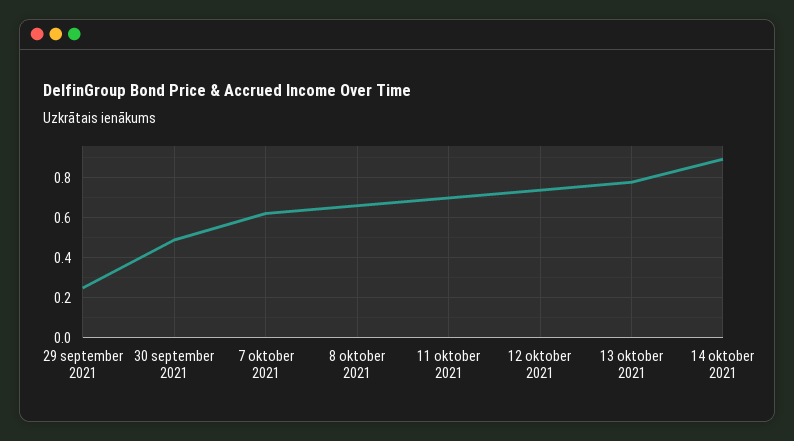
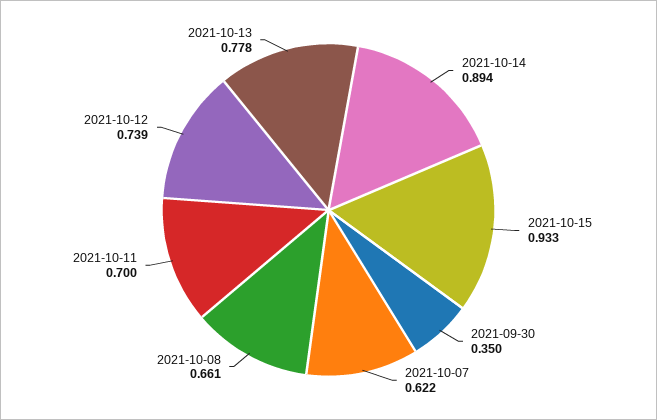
29 september 2021: 0.25 -> none
30 september 2021: 0.5 -> 0.35
2021-10-15: none -> 0.933

